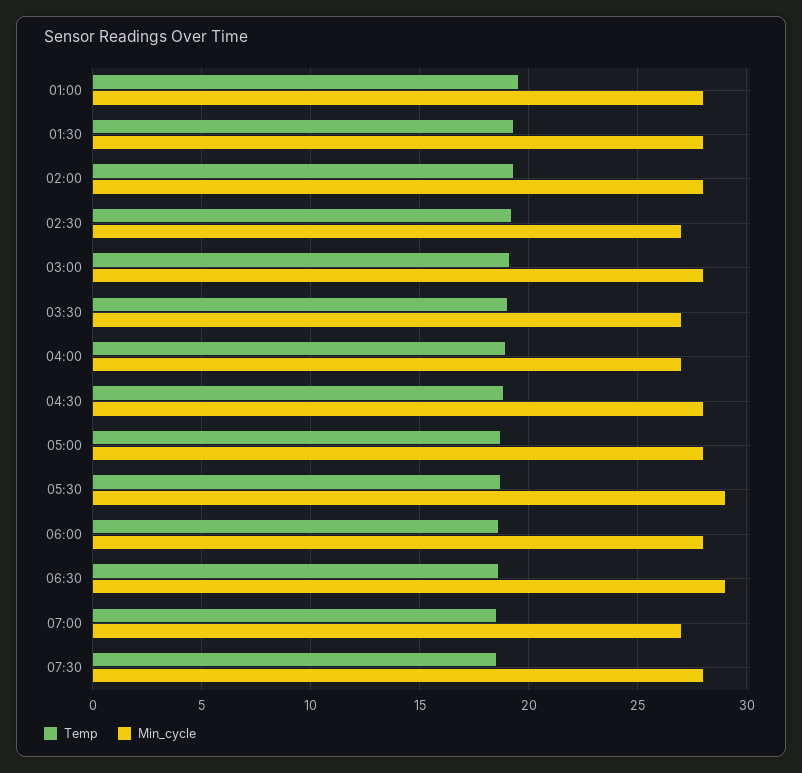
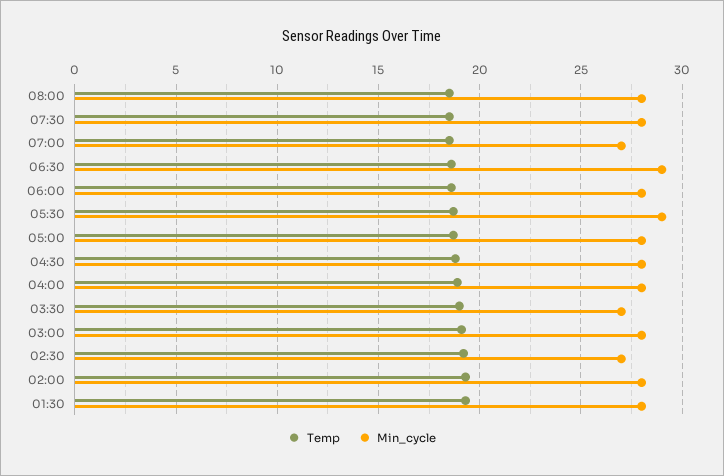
Temp, 01:00: 19.5 -> none
Min_cycle, 01:00: 28 -> none
Min_cycle, 04:00: 27 -> 28
Temp, 08:00: none -> 18.5
Min_cycle, 08:00: none -> 28

